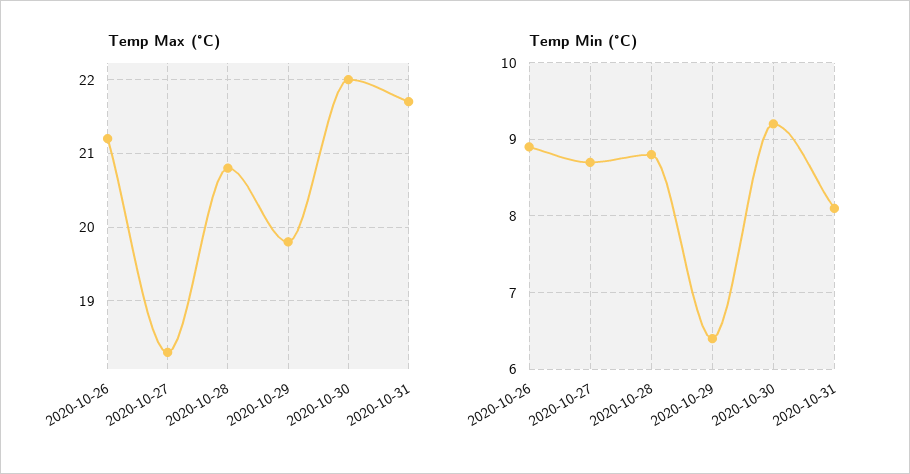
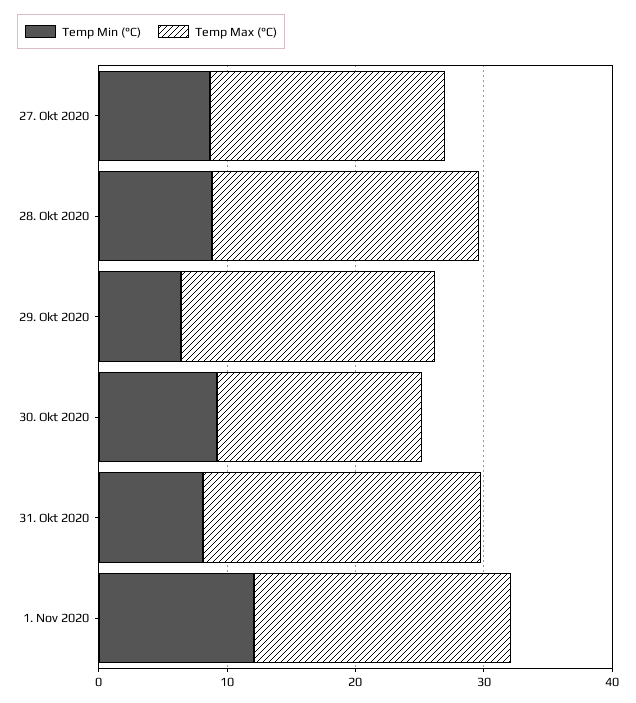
Temp Max (°C), 2020-10-26: 21.2 -> none
Temp Max (°C), 2020-10-30: 22 -> 16
Temp Min (°C), 2020-10-26: 8.9 -> none
Temp Min (°C), 1. Nov 2020: none -> 12
Temp Max (°C), 1. Nov 2020: none -> 20

